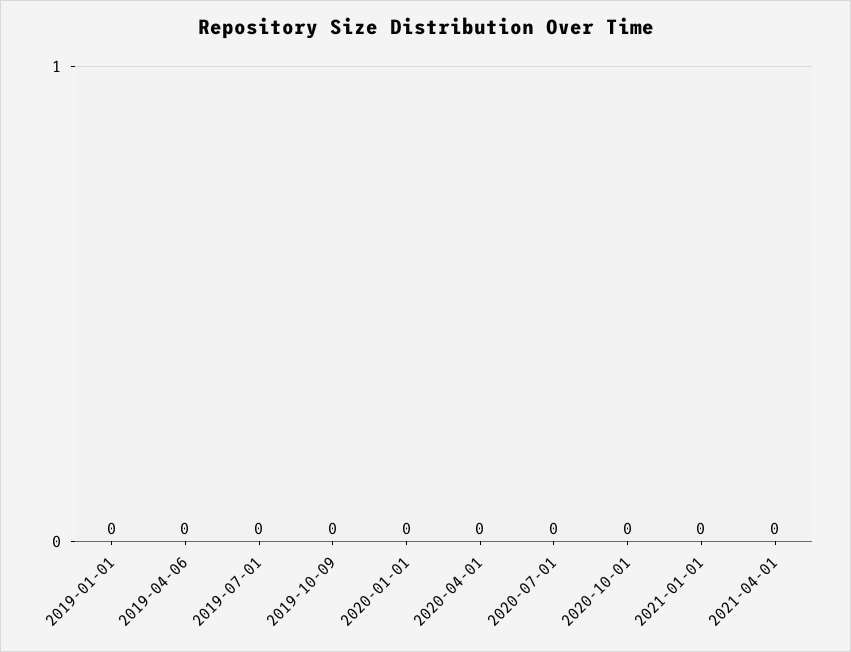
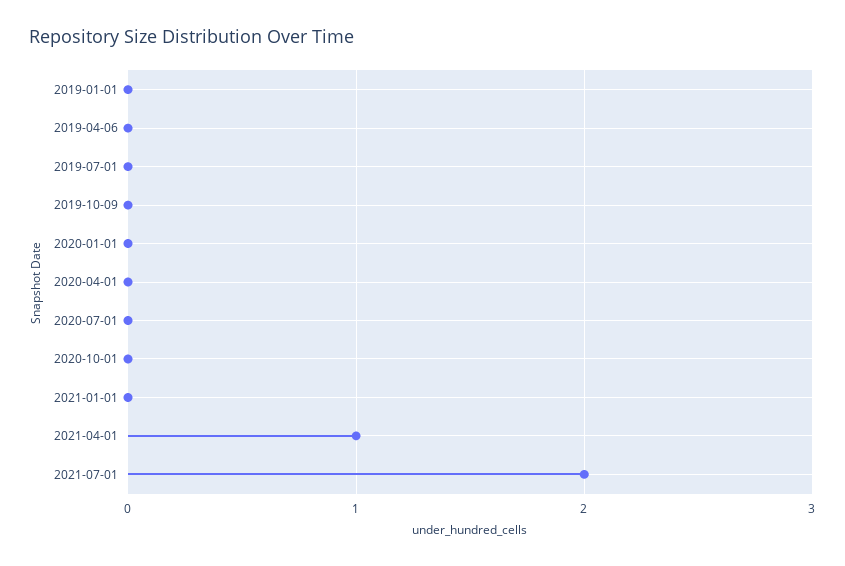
2021-04-01: 0 -> 1
2021-07-01: none -> 2

